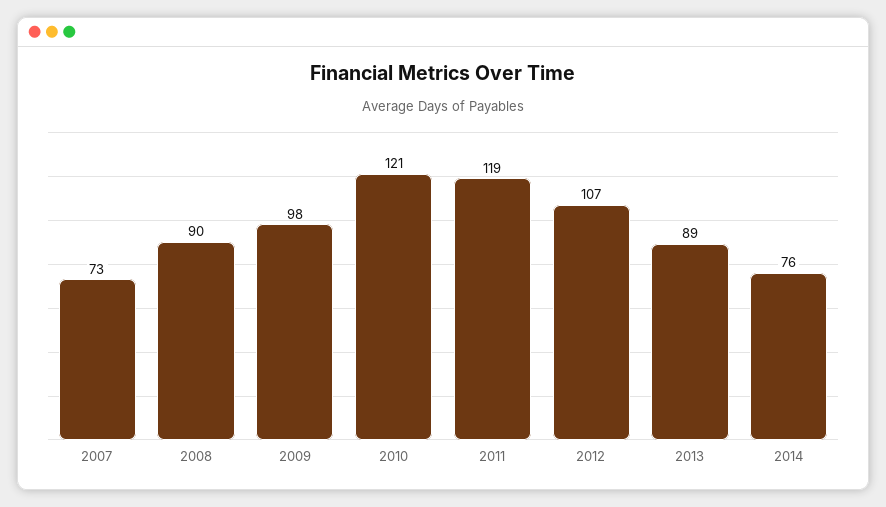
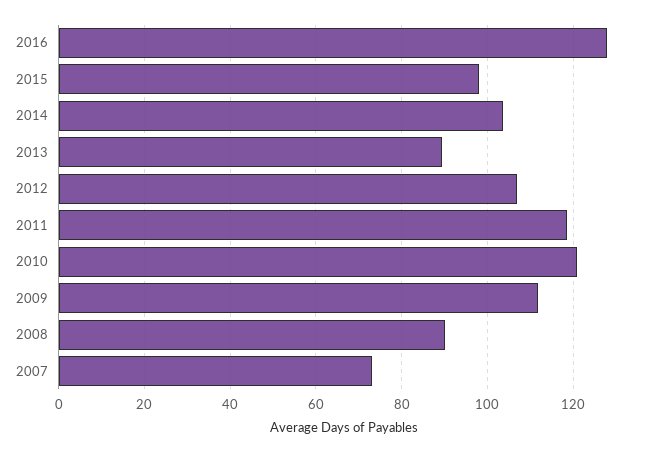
2009: 98 -> 112
2014: 76 -> 104
2016: none -> 128
2015: none -> 98

